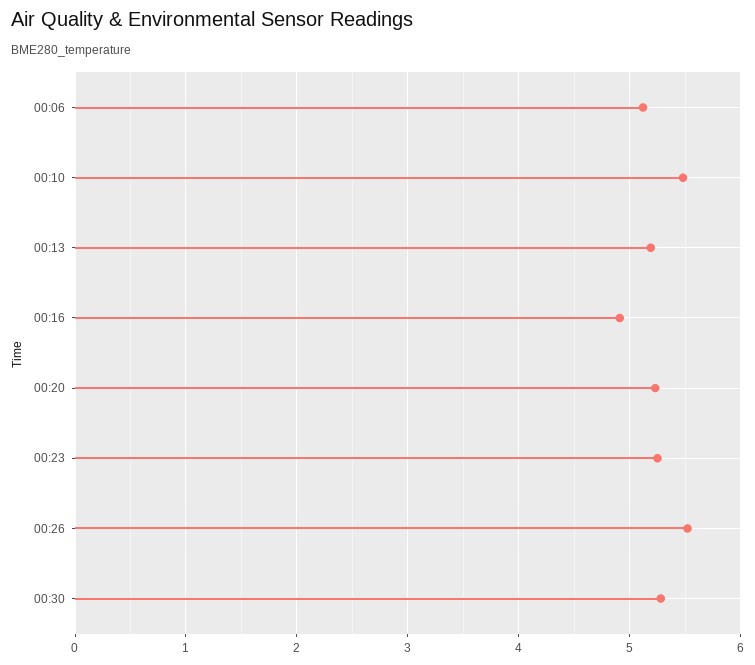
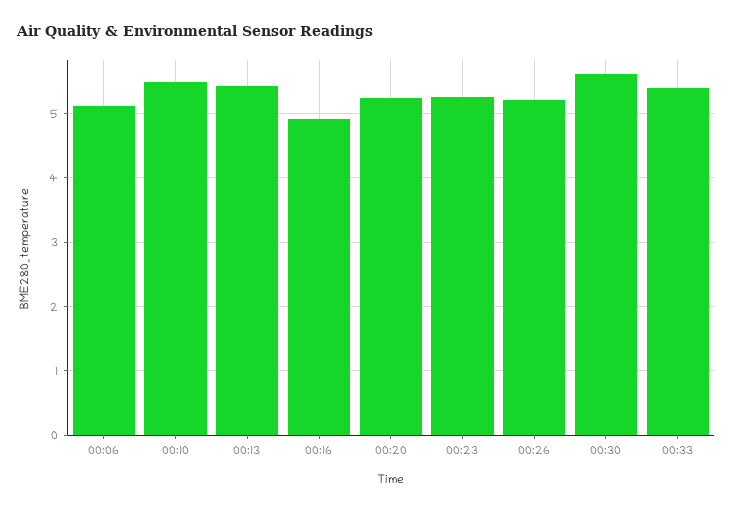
00:13: 5.2 -> 5.4
00:26: 5.5 -> 5.2
00:30: 5.3 -> 5.6
00:33: none -> 5.4

